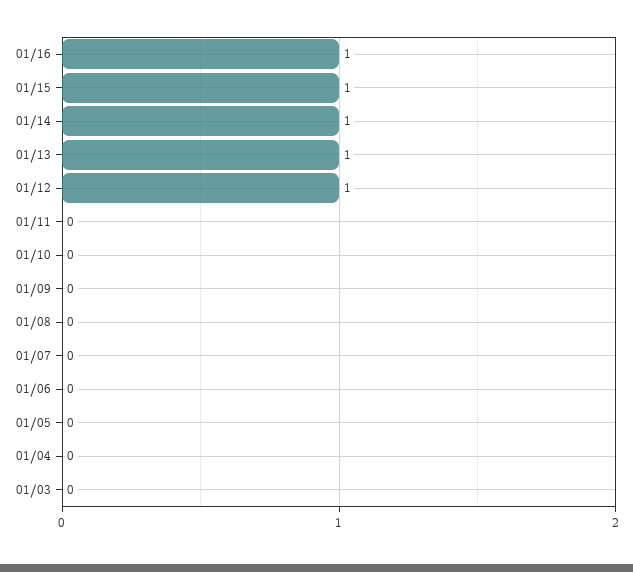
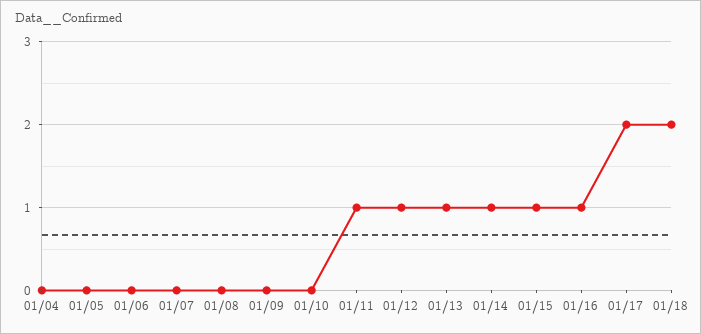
01/11: 0 -> 1
01/03: 0 -> none
01/17: none -> 2
01/18: none -> 2

